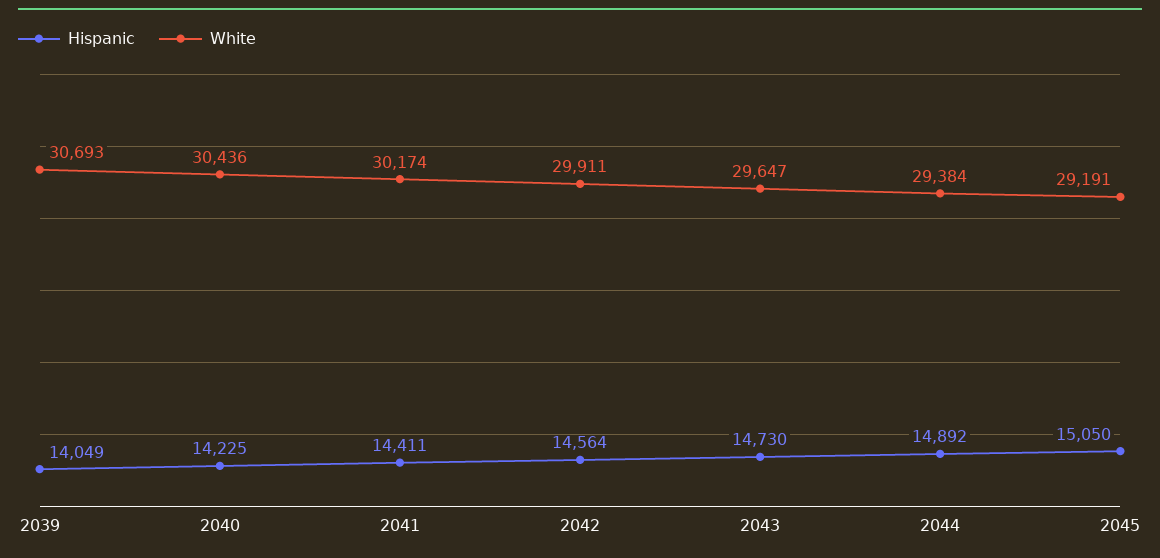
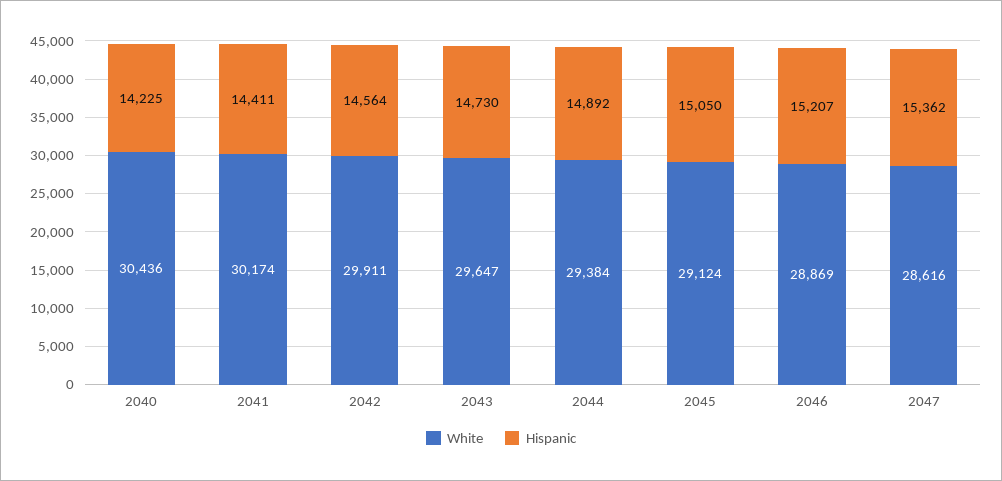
Hispanic, 2039: 14049 -> none
White, 2039: 30693 -> none
White, 2045: 29191 -> 29124
White, 2046: none -> 28869
Hispanic, 2046: none -> 15207
White, 2047: none -> 28616
Hispanic, 2047: none -> 15362

